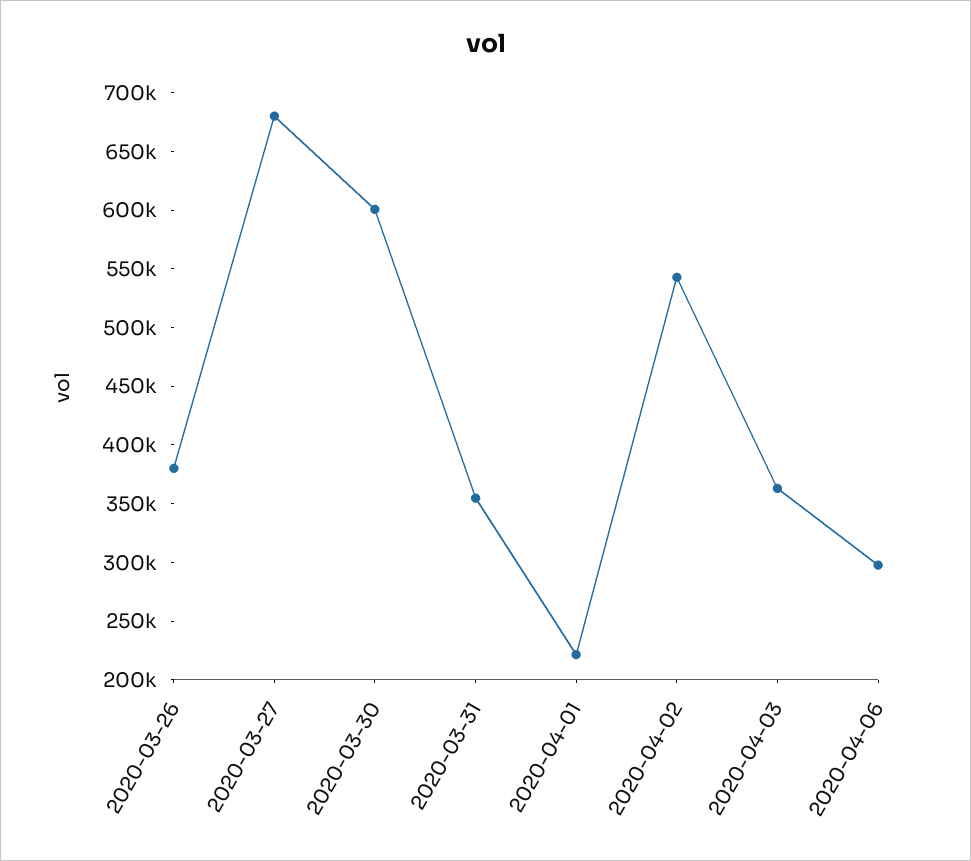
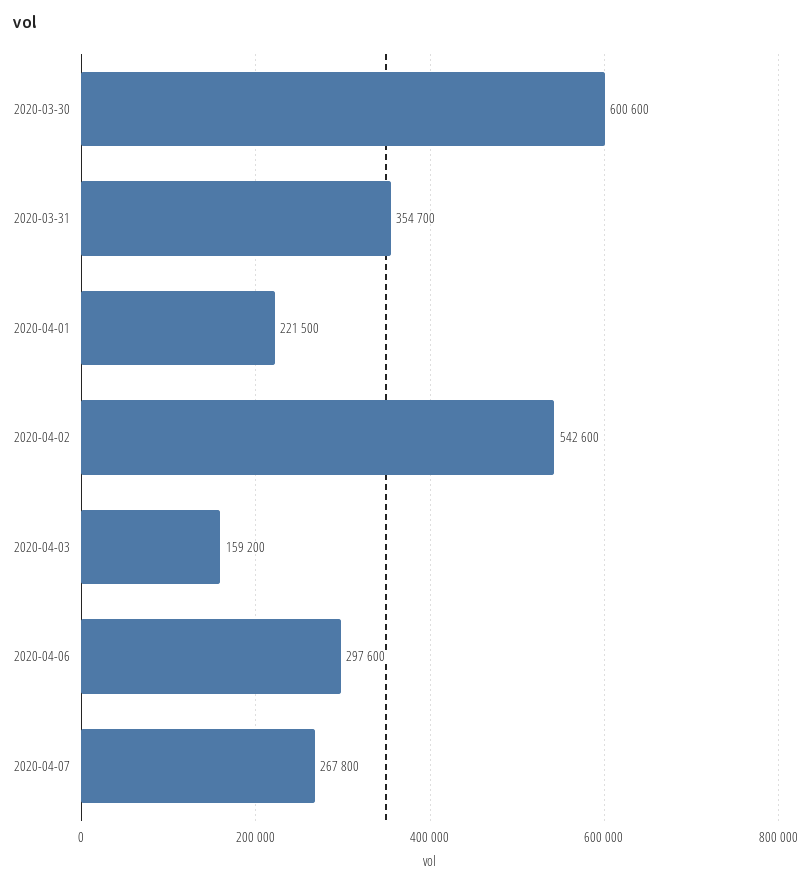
2020-03-26: 380000 -> none
2020-03-27: 680000 -> none
2020-04-03: 360000 -> 159200
2020-04-07: none -> 267800

